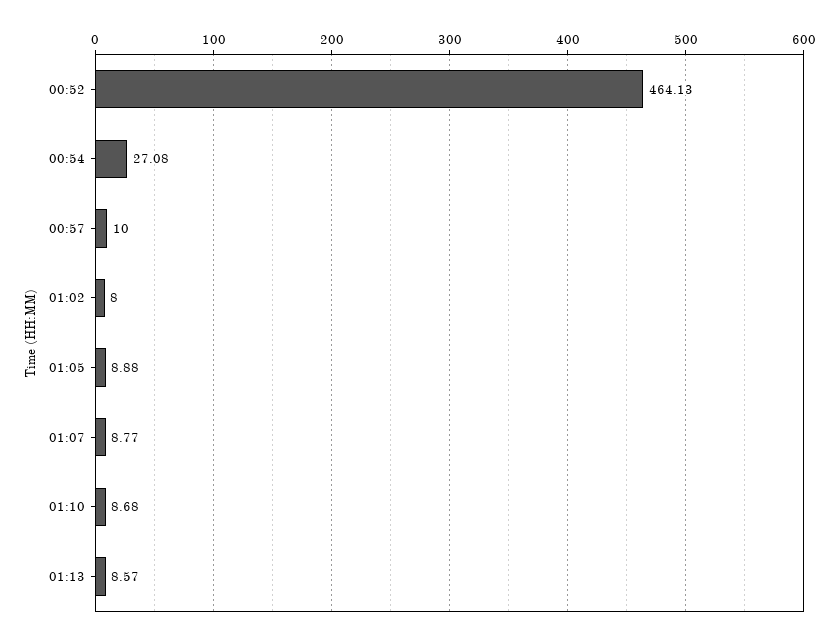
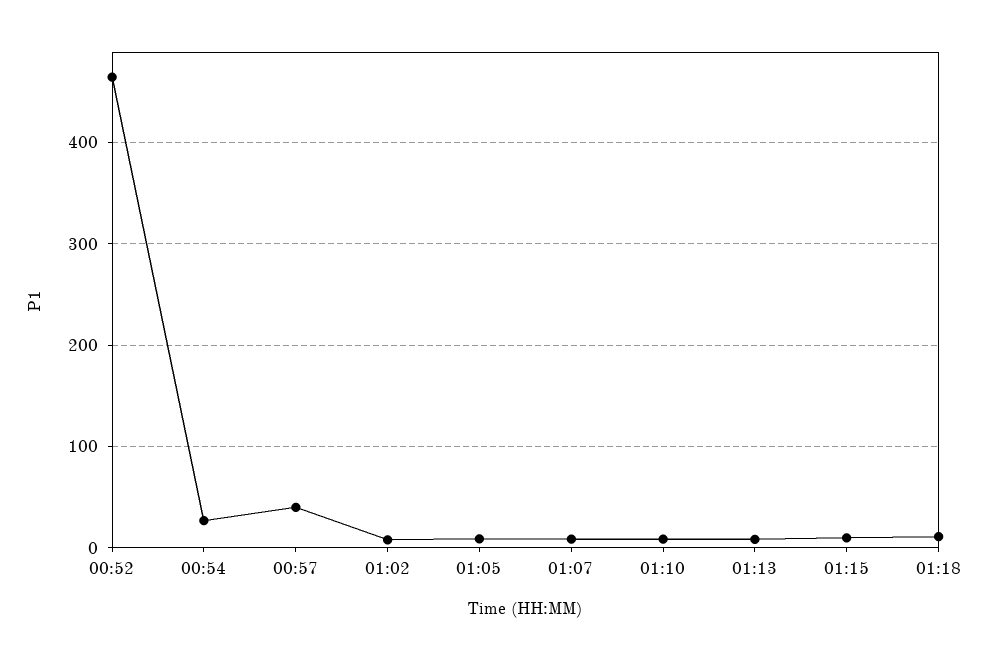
00:57: 10 -> 40
01:15: none -> 10
01:18: none -> 10

